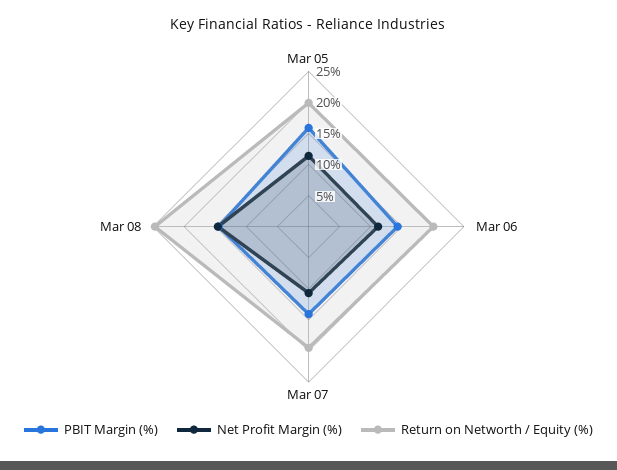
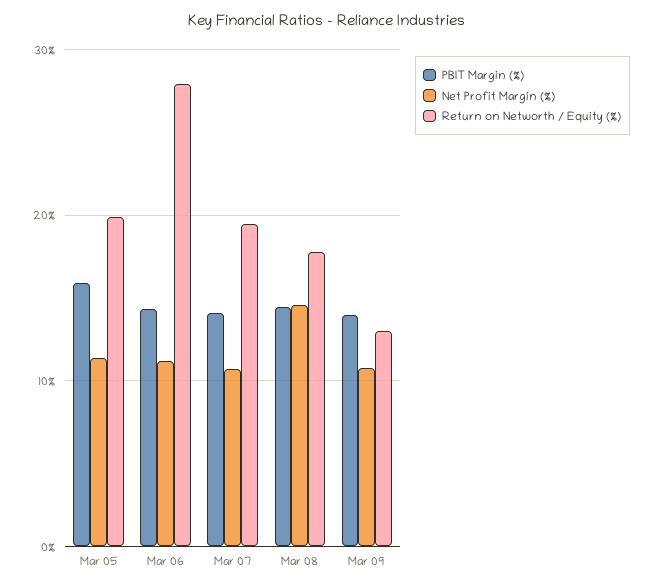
Return on Networth / Equity (%), Mar 06: 20 -> 28
Return on Networth / Equity (%), Mar 08: 25 -> 18
PBIT Margin (%), Mar 09: none -> 14
Net Profit Margin (%), Mar 09: none -> 11
Return on Networth / Equity (%), Mar 09: none -> 13

